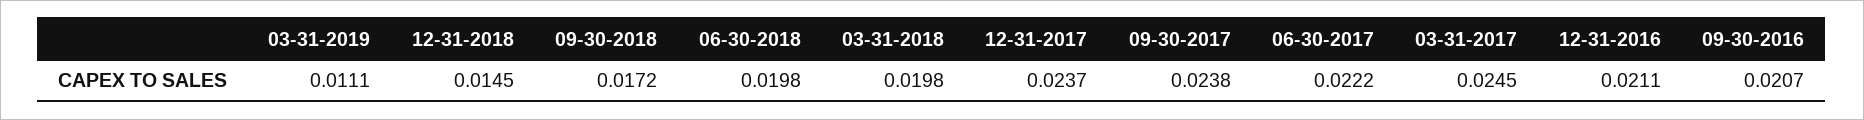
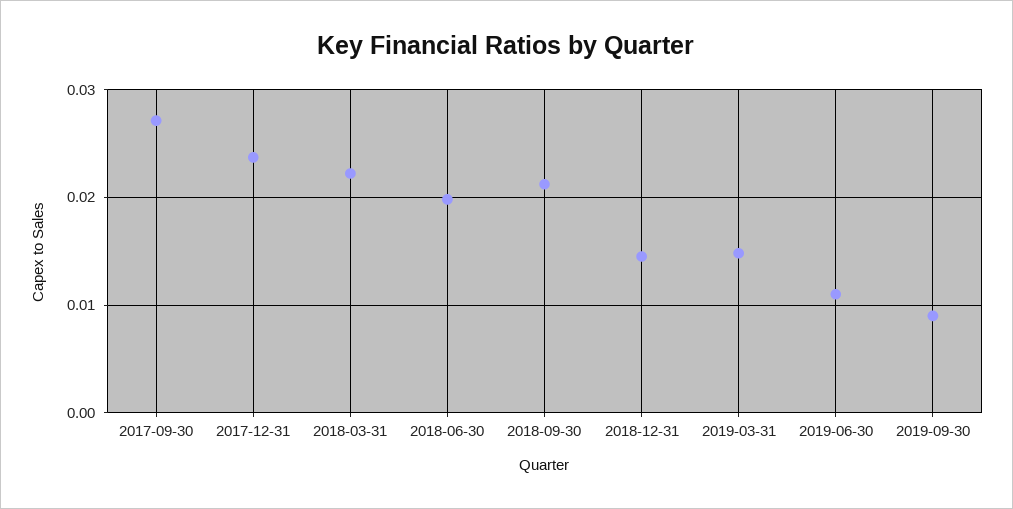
03-31-2019: 0.0111 -> 0.015
09-30-2018: 0.0172 -> 0.021
03-31-2018: 0.0198 -> 0.022
09-30-2017: 0.0238 -> 0.027
06-30-2017: 0.0222 -> none
03-31-2017: 0.0245 -> none
12-31-2016: 0.0211 -> none
09-30-2016: 0.0207 -> none
2019-06-30: none -> 0.011
2019-09-30: none -> 0.009

